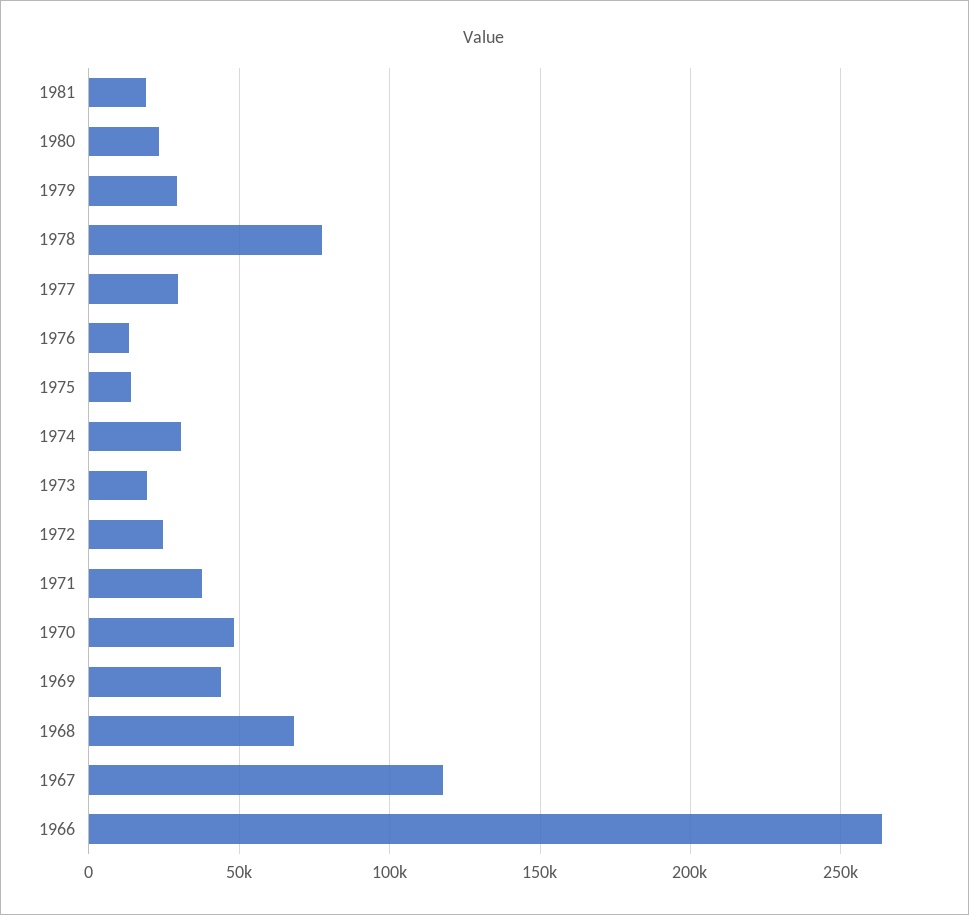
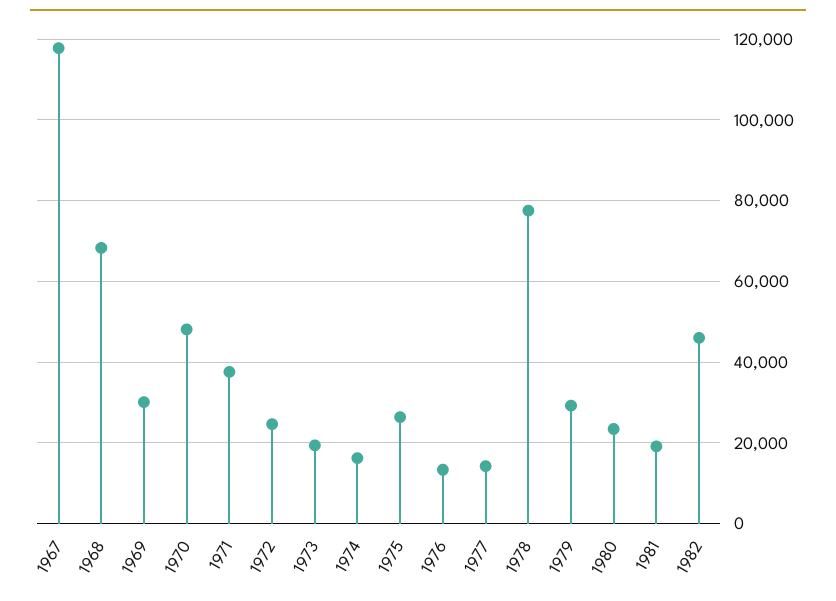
1977: 30000 -> 14000
1975: 15000 -> 26000
1974: 30000 -> 16000
1969: 45000 -> 30000
1966: 265000 -> none
1982: none -> 46000

